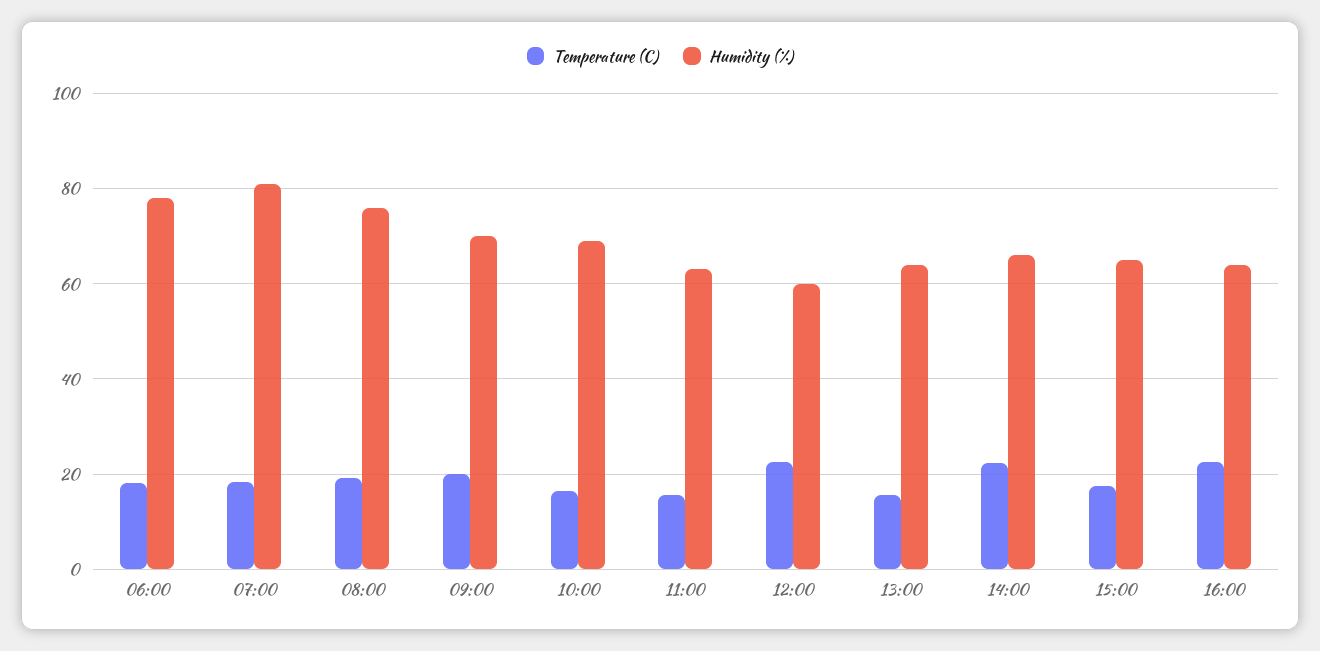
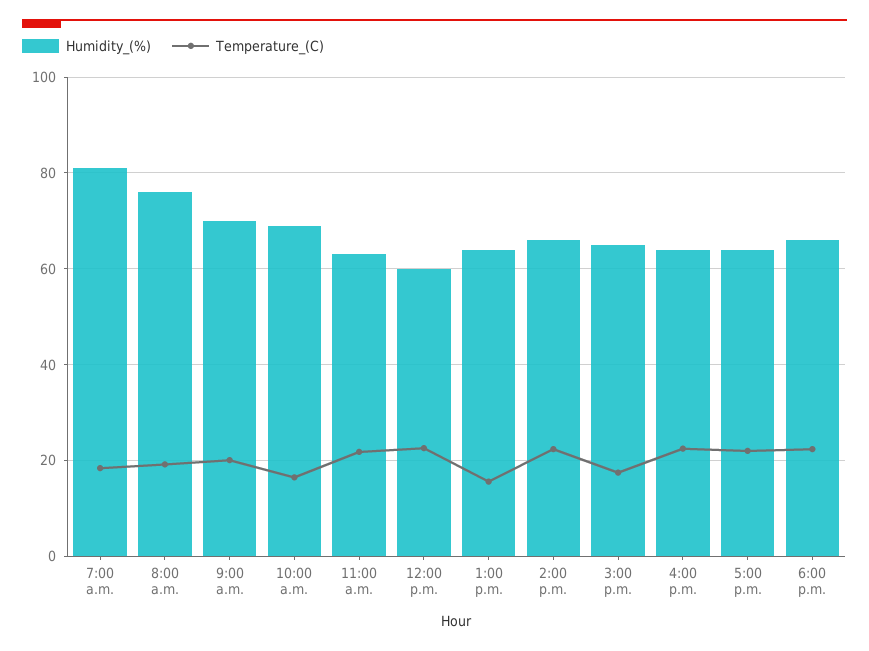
Temperature (C), 06:00: 18 -> none
Humidity (%), 06:00: 78 -> none
Temperature (C), 11:00: 16 -> 22
Humidity (%), 5:00 p.m.: none -> 64
Temperature (C), 5:00 p.m.: none -> 22
Humidity (%), 6:00 p.m.: none -> 66
Temperature (C), 6:00 p.m.: none -> 22

